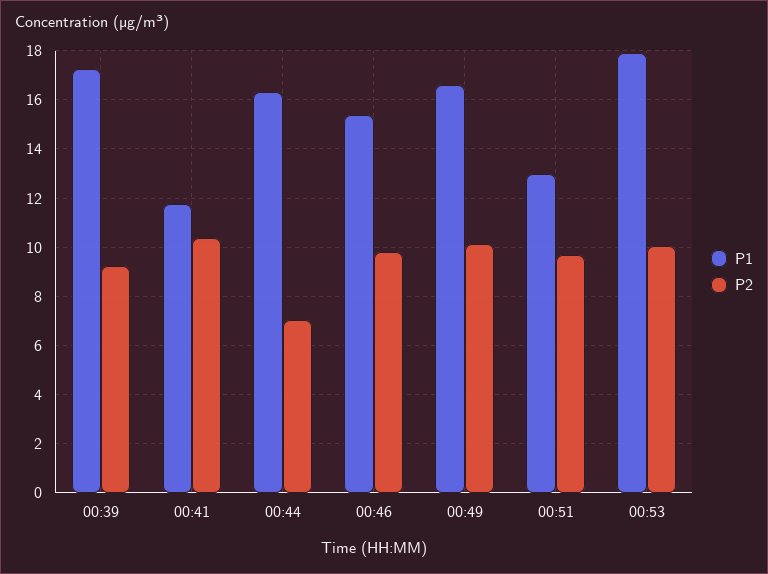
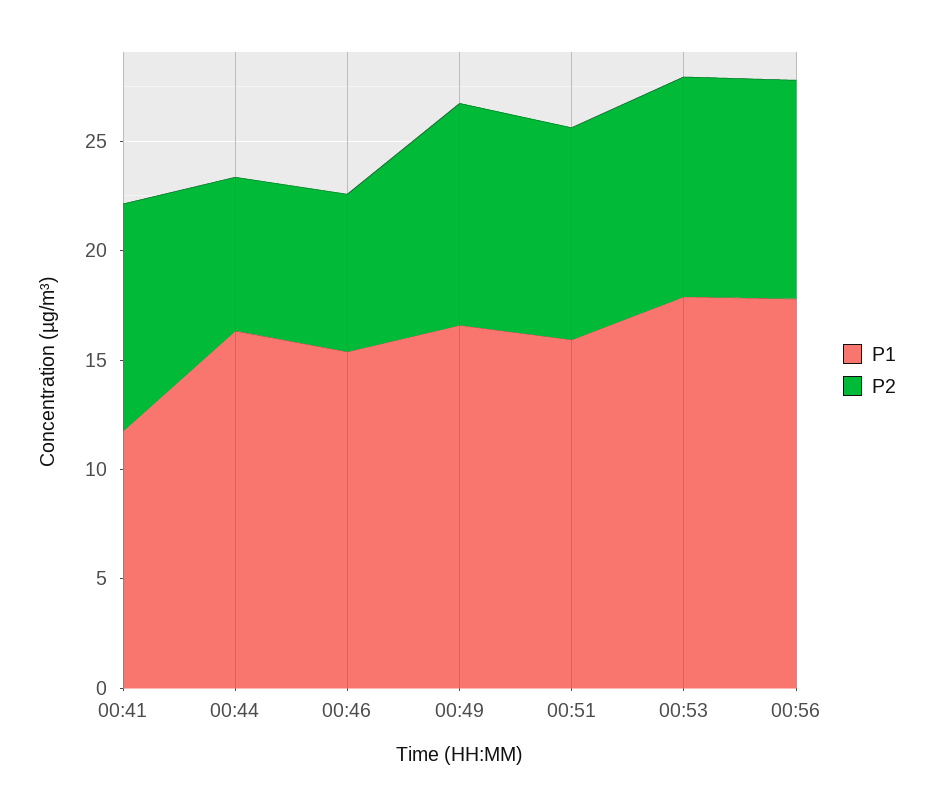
P1, 00:39: 17.25 -> none
P2, 00:39: 9.25 -> none
P2, 00:46: 9.75 -> 7
P1, 00:51: 13 -> 16
P1, 00:56: none -> 18
P2, 00:56: none -> 10

